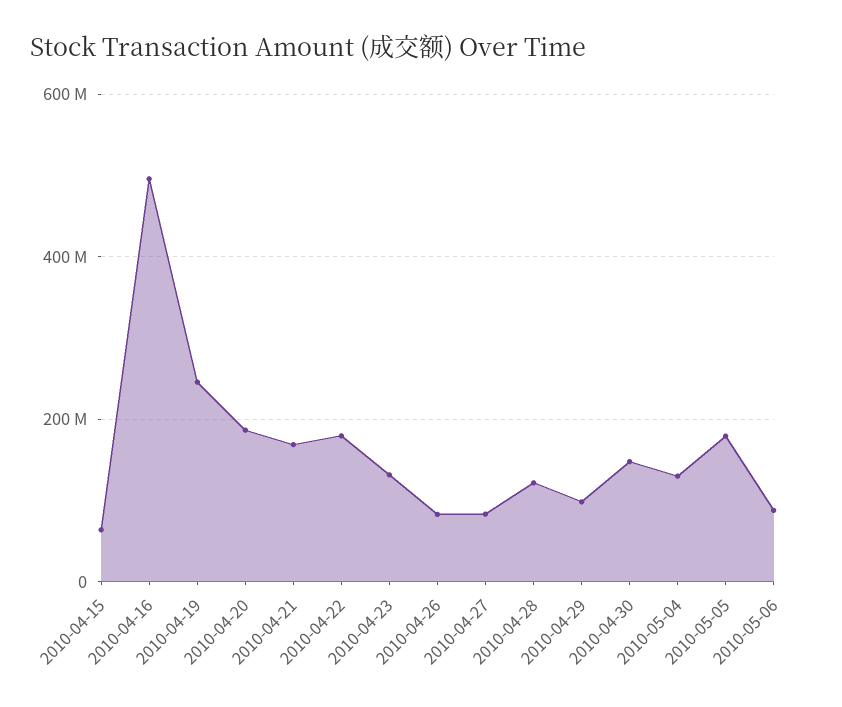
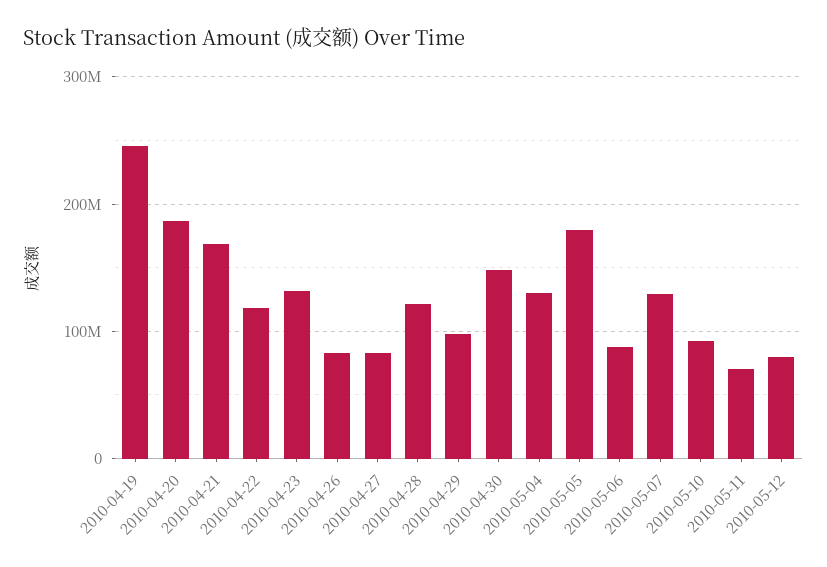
2010-04-15: 60000000 -> none
2010-04-16: 500000000 -> none
2010-04-22: 180000000 -> 120000000
2010-05-07: none -> 130000000
2010-05-10: none -> 90000000
2010-05-11: none -> 70000000
2010-05-12: none -> 80000000

